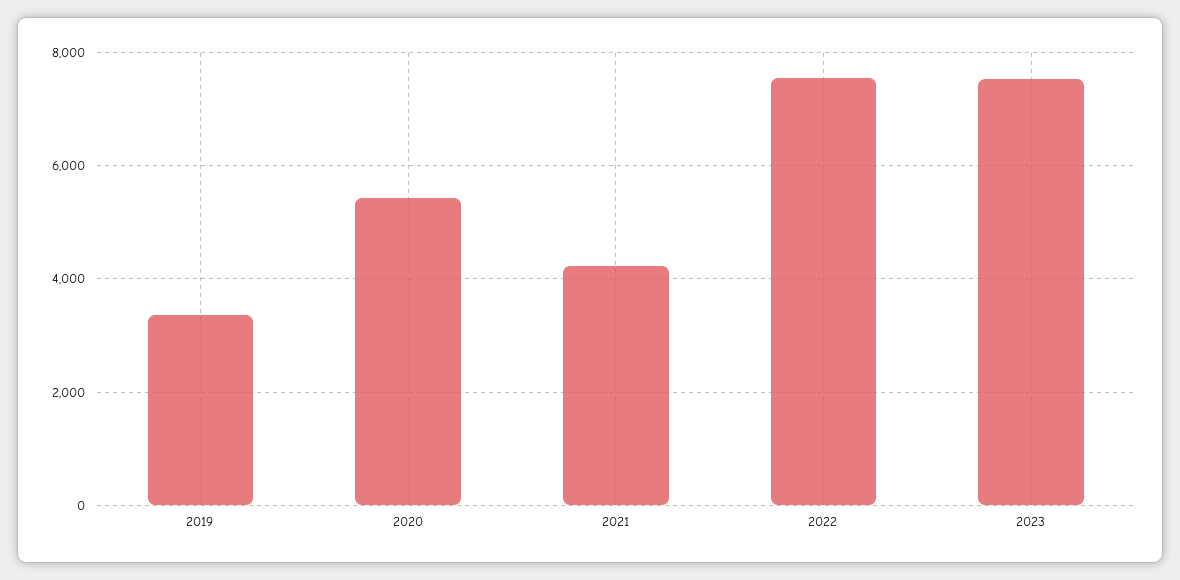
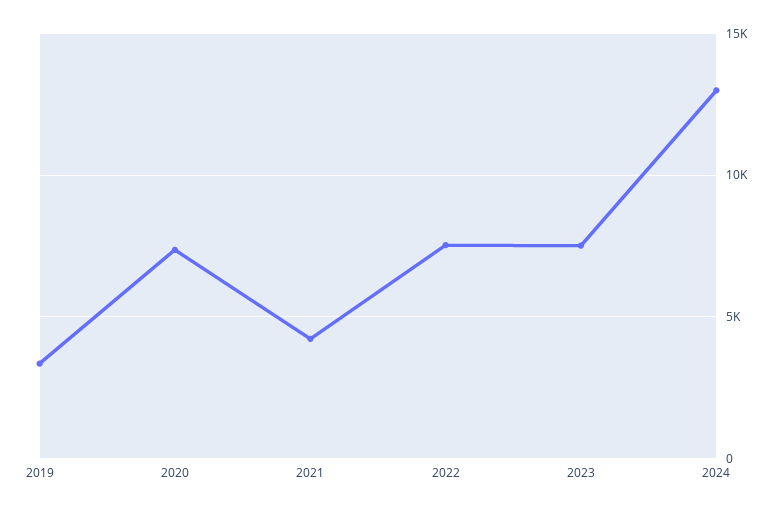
2020: 5400 -> 7500
2024: none -> 13000

